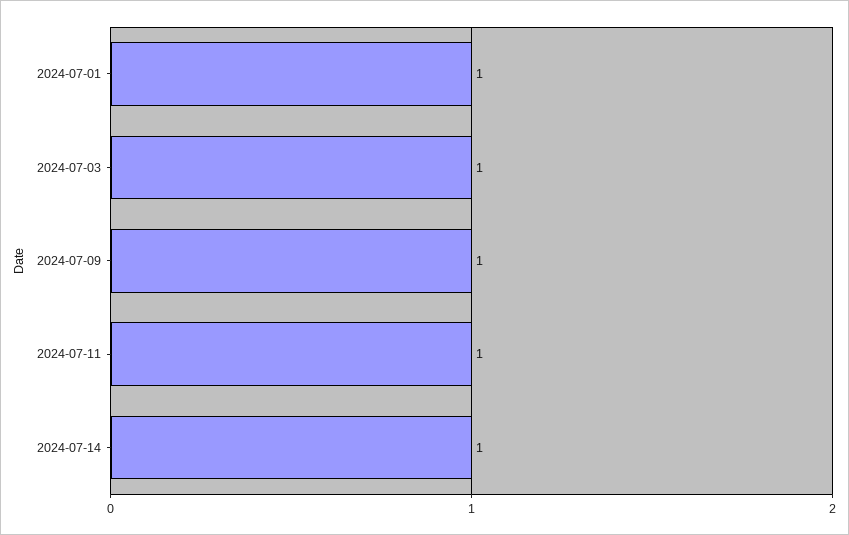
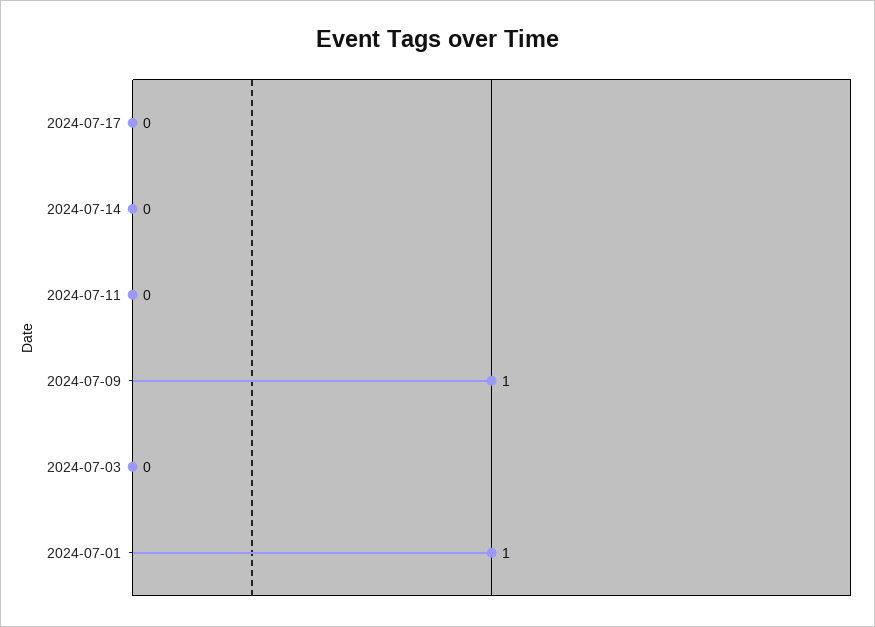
2024-07-03: 1 -> 0
2024-07-11: 1 -> 0
2024-07-14: 1 -> 0
2024-07-17: none -> 0

